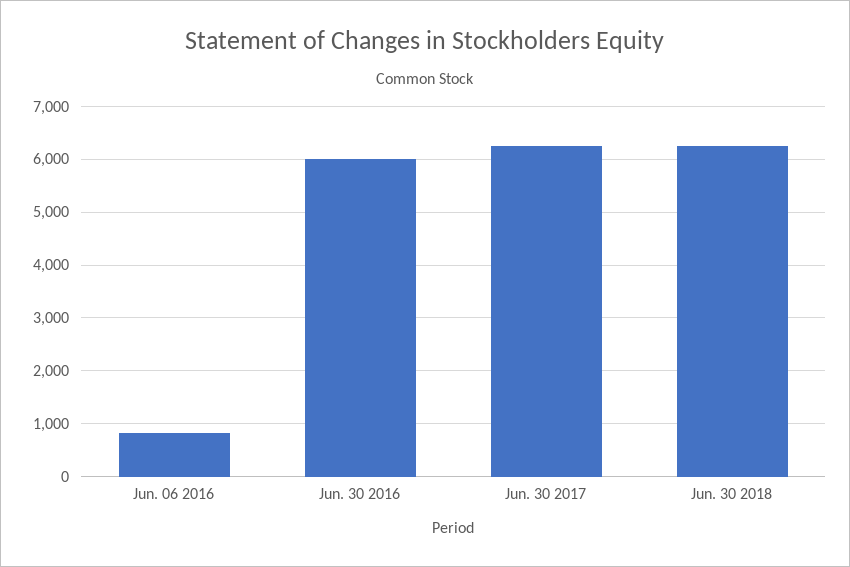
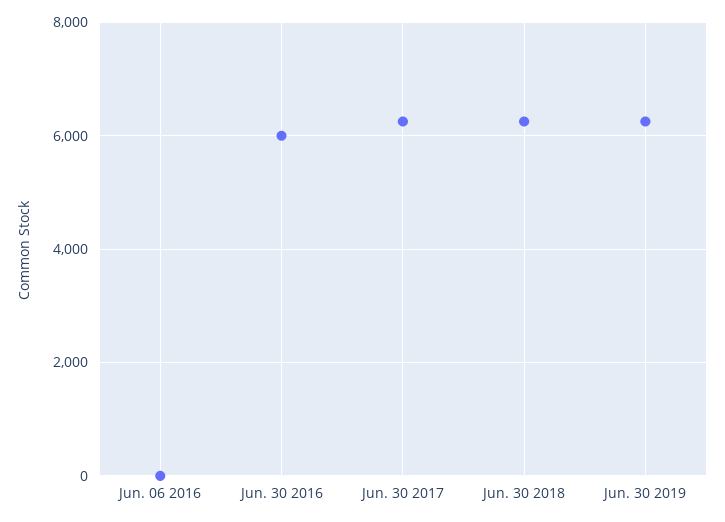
Jun. 06 2016: 800 -> 0
Jun. 30 2019: none -> 6200

